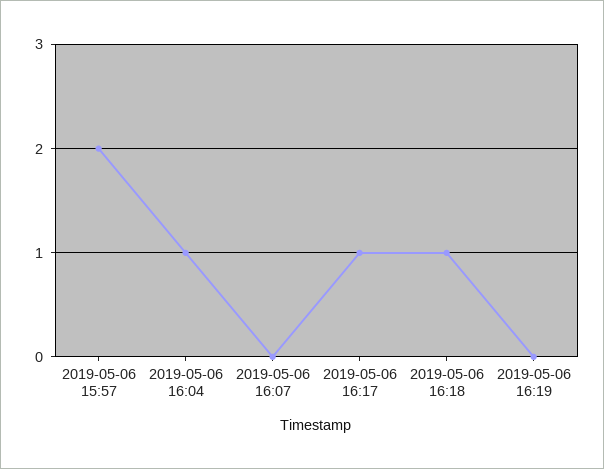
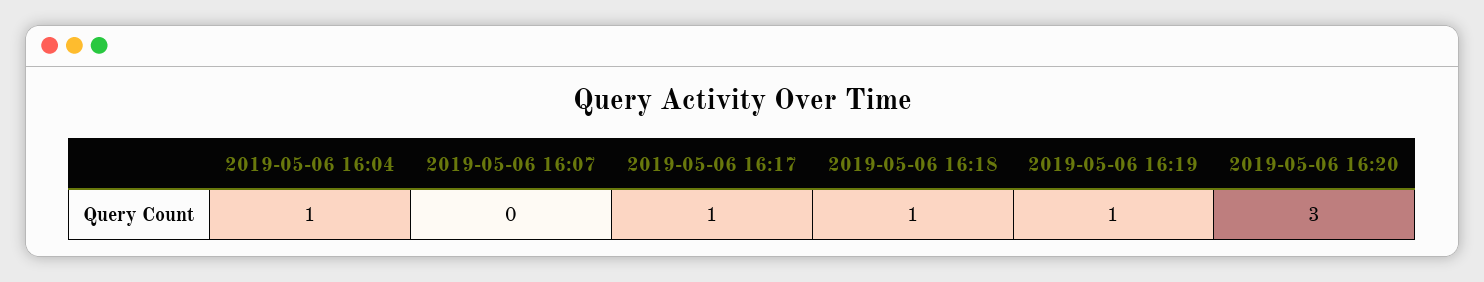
2019-05-06 15:57: 2 -> none
2019-05-06 16:19: 0 -> 1
2019-05-06 16:20: none -> 3

